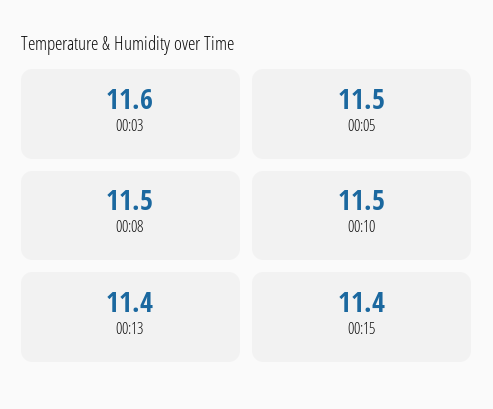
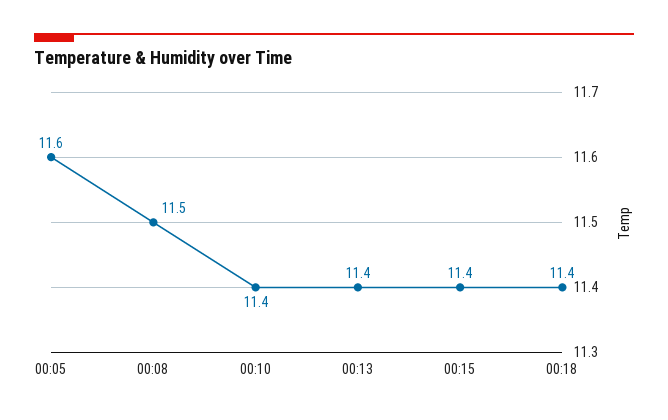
00:03: 11.6 -> none
00:05: 11.5 -> 11.6
00:10: 11.5 -> 11.4
00:18: none -> 11.4

